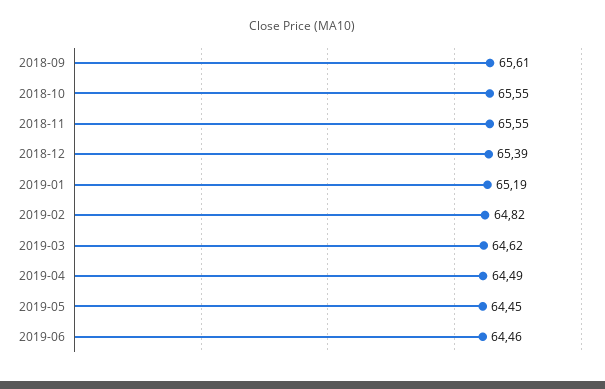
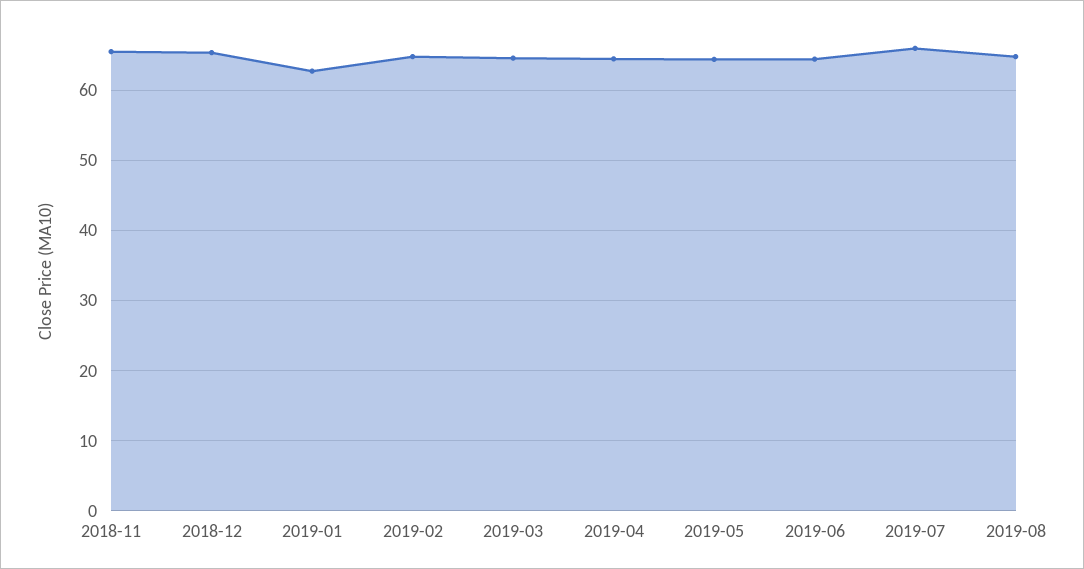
2018-09: 65.61 -> none
2018-10: 65.55 -> none
2019-01: 65.19 -> 63
2019-07: none -> 66
2019-08: none -> 65

